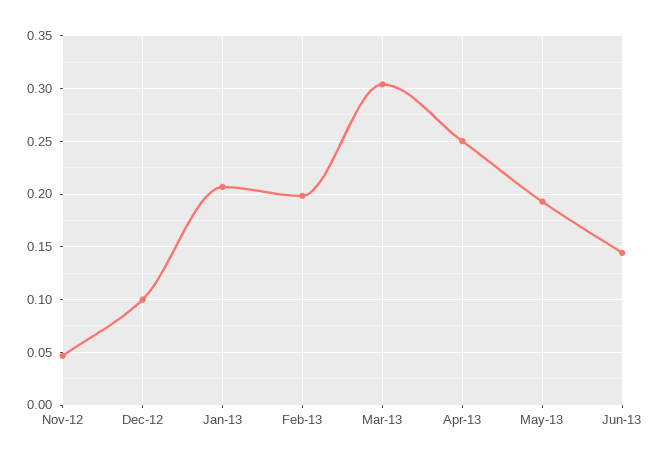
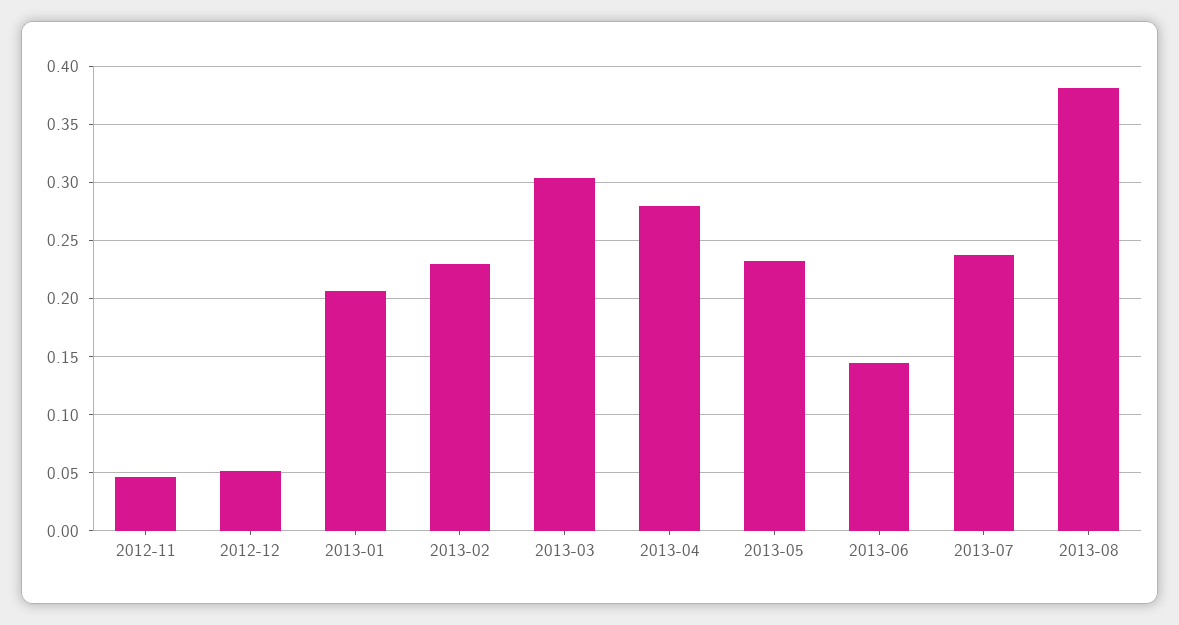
Dec-12: 0.1 -> 0.05
Feb-13: 0.2 -> 0.23
Apr-13: 0.25 -> 0.28
May-13: 0.19 -> 0.23
2013-07: none -> 0.24
2013-08: none -> 0.38

